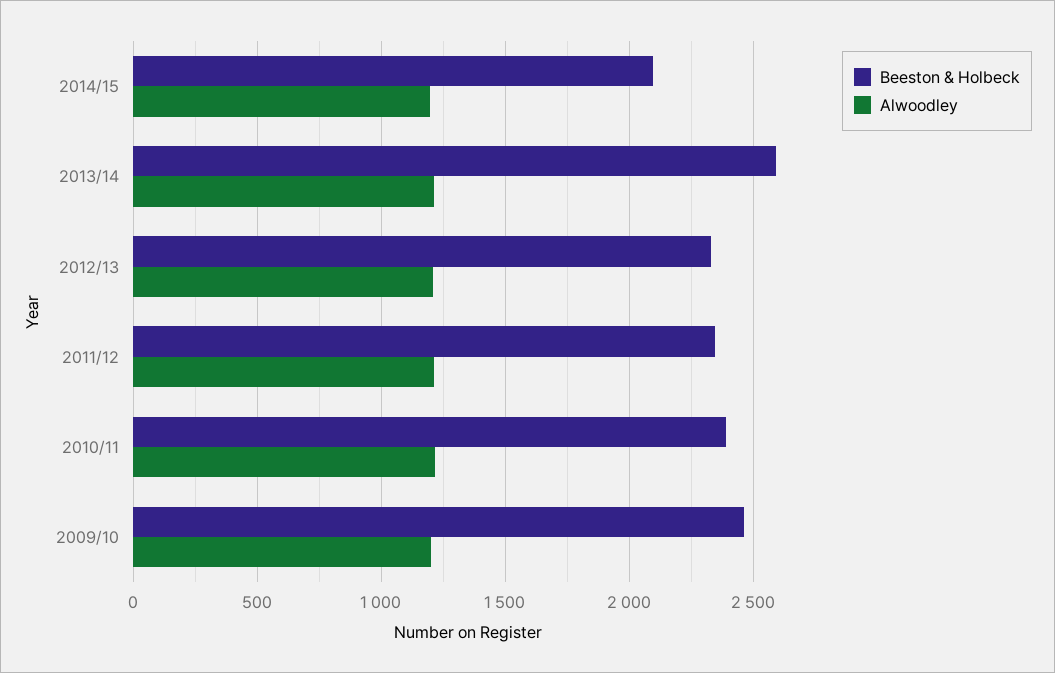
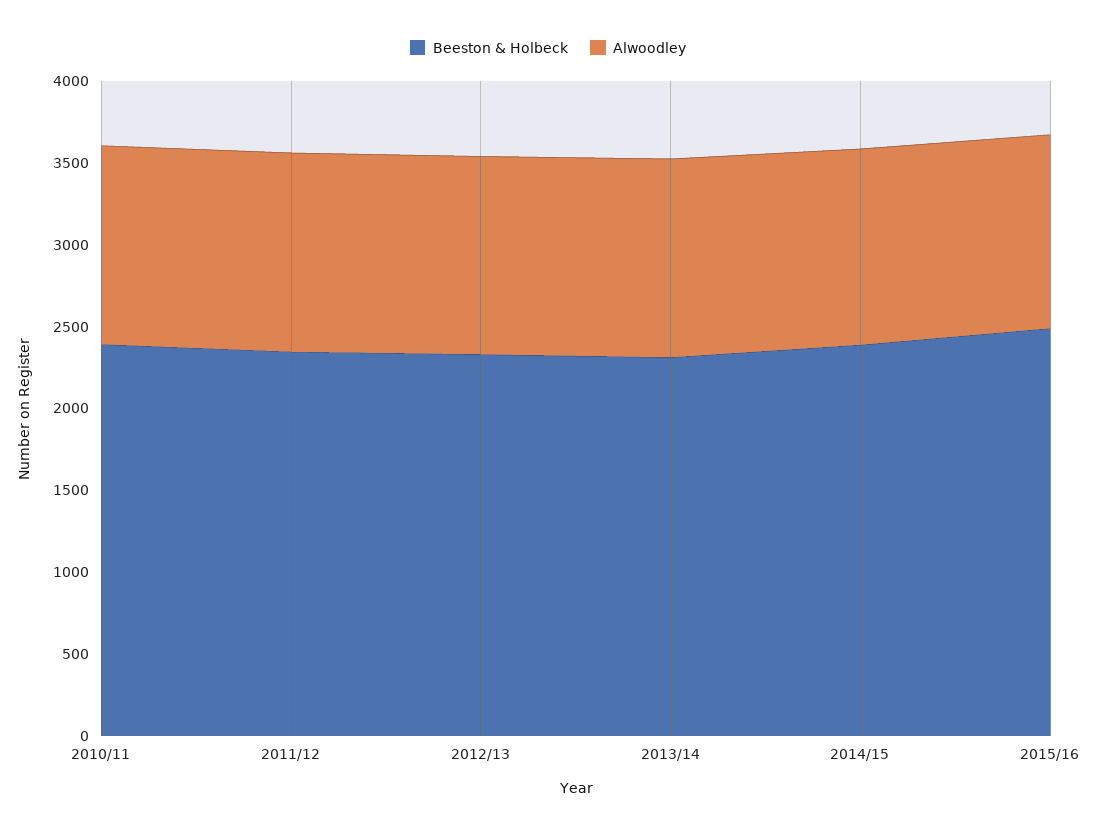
Beeston & Holbeck, 2014/15: 2100 -> 2400
Beeston & Holbeck, 2013/14: 2600 -> 2300
Beeston & Holbeck, 2009/10: 2450 -> none
Alwoodley, 2009/10: 1200 -> none
Beeston & Holbeck, 2015/16: none -> 2500
Alwoodley, 2015/16: none -> 1200

